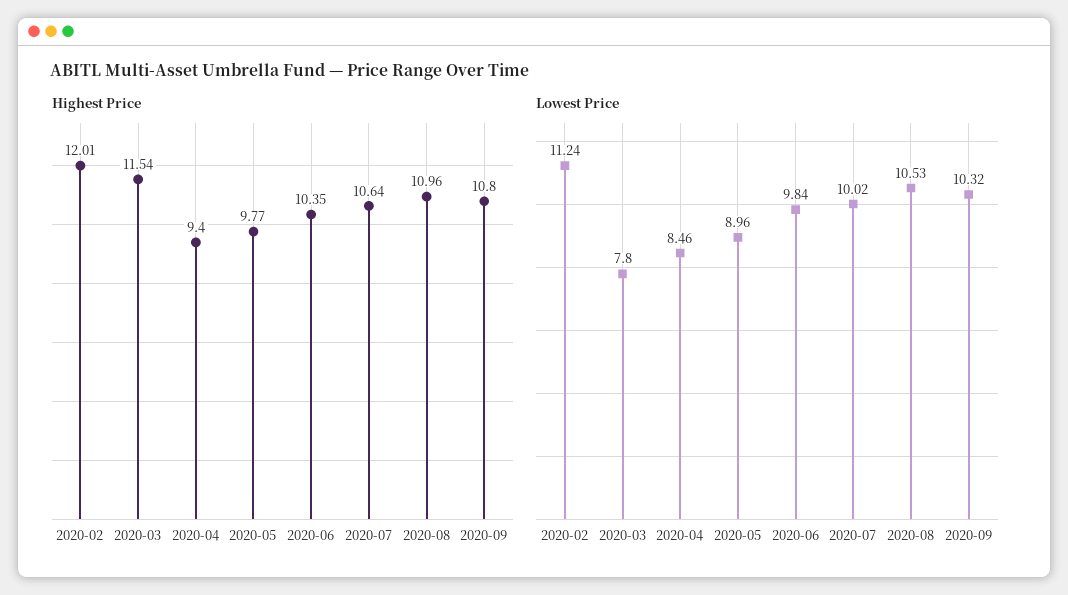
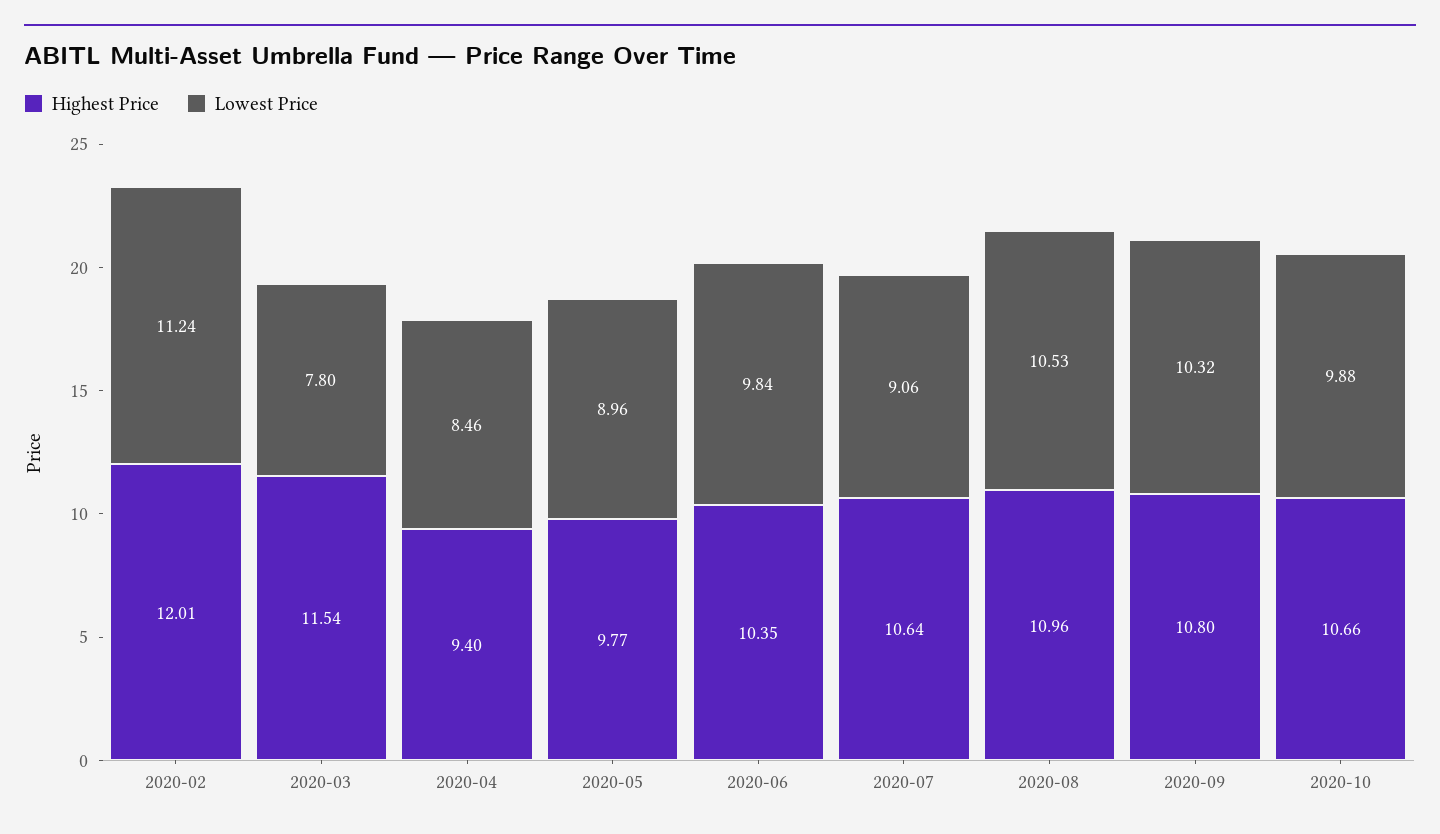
Lowest Price, 2020-07: 10.02 -> 9.06
Highest Price, 2020-10: none -> 10.66
Lowest Price, 2020-10: none -> 9.88

